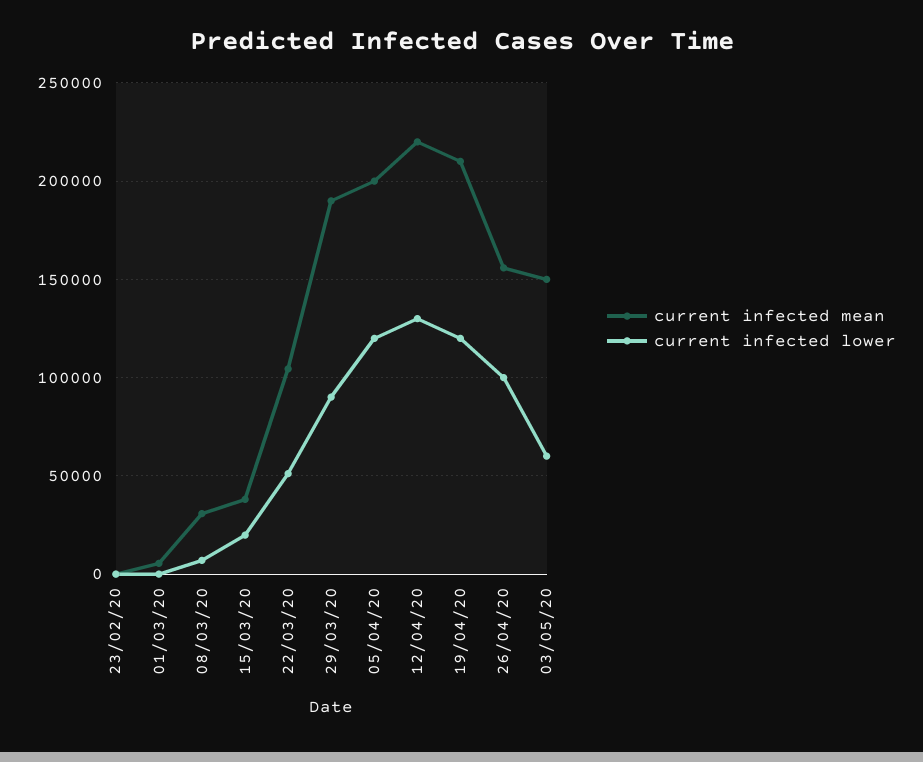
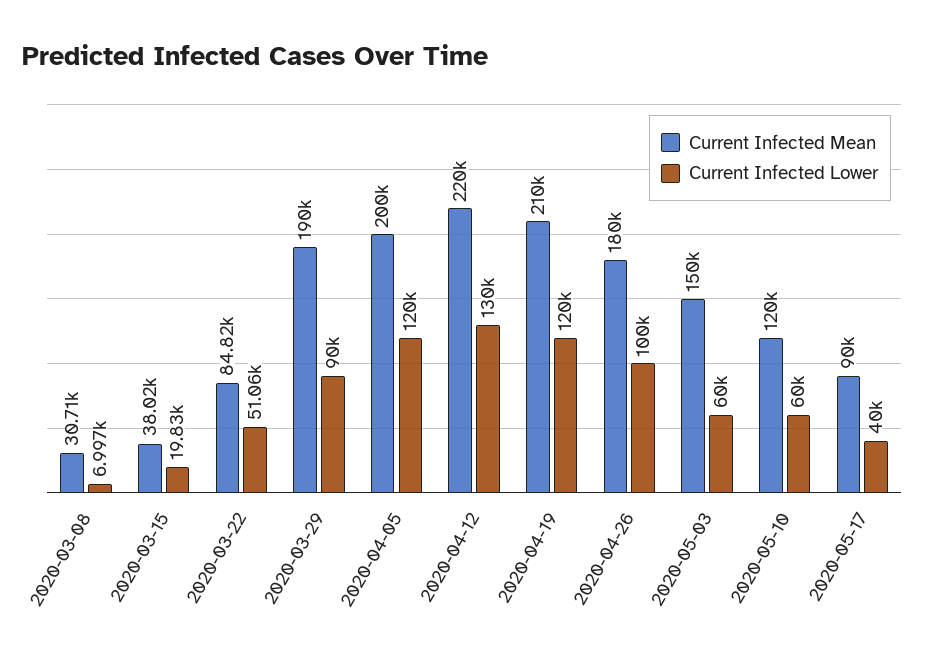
current infected mean, 23/02/20: 0 -> none
current infected lower, 23/02/20: 0 -> none
current infected mean, 01/03/20: 5000 -> none
current infected lower, 01/03/20: 0 -> none
current infected mean, 22/03/20: 105000 -> 84820
current infected mean, 26/04/20: 155000 -> 180000
current infected mean, 2020-05-10: none -> 120000
current infected lower, 2020-05-10: none -> 60000
current infected mean, 2020-05-17: none -> 90000
current infected lower, 2020-05-17: none -> 40000

